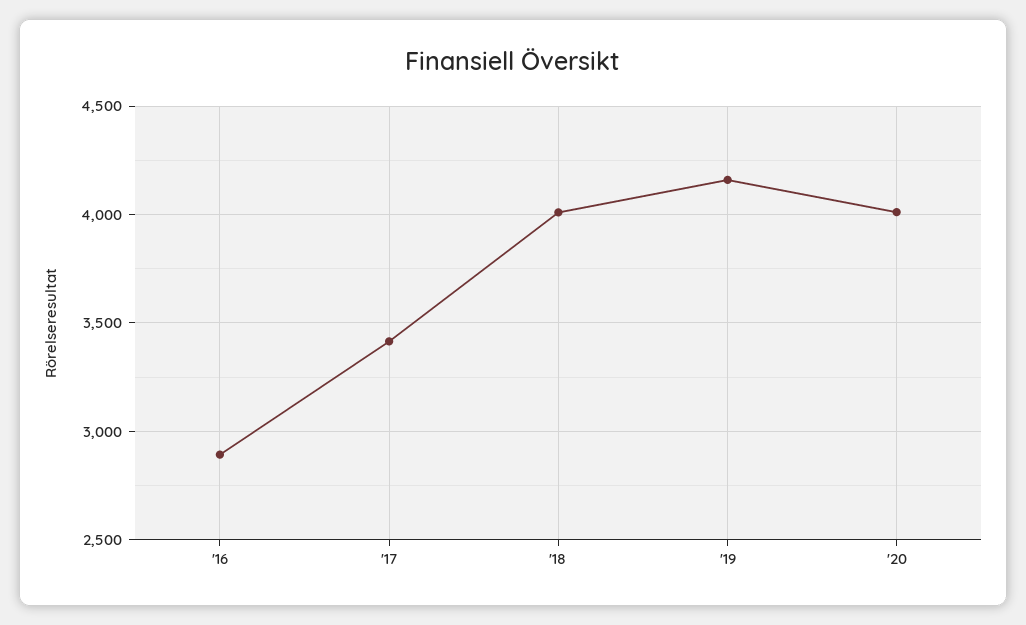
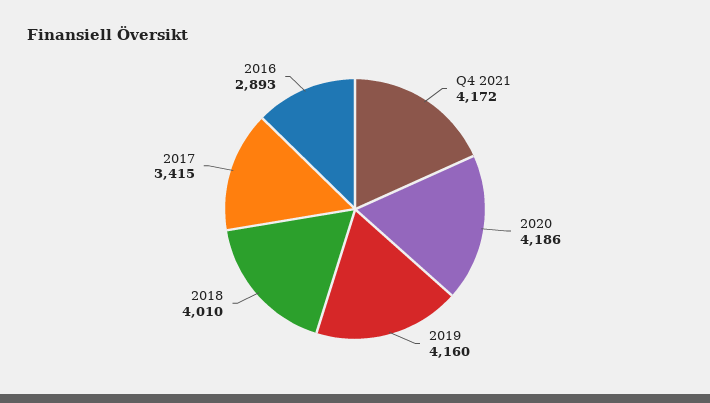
'20: 4000 -> 4186
Q4 2021: none -> 4172

